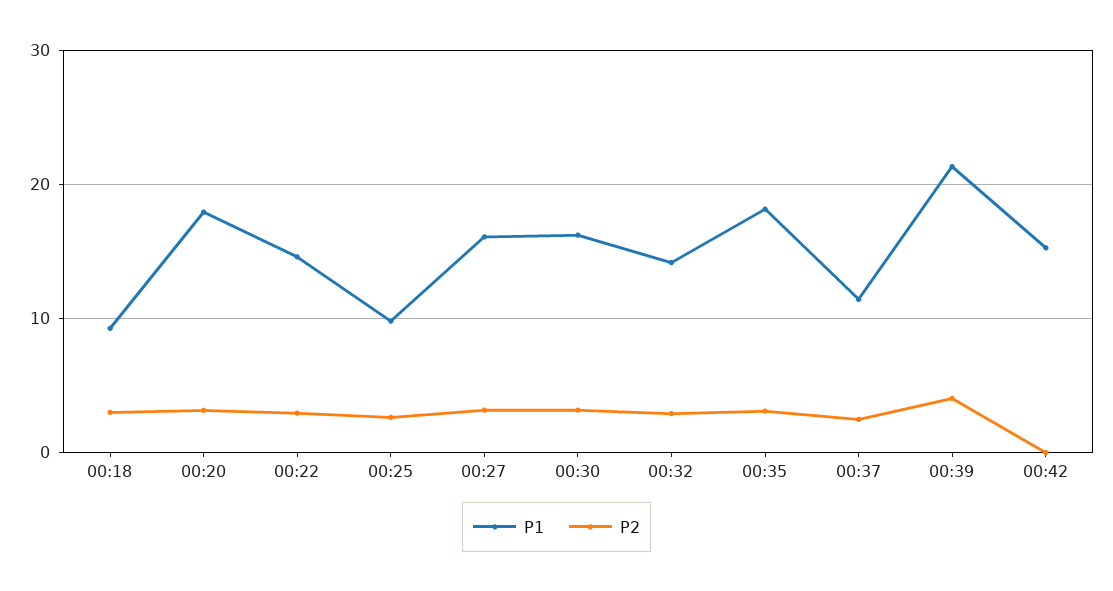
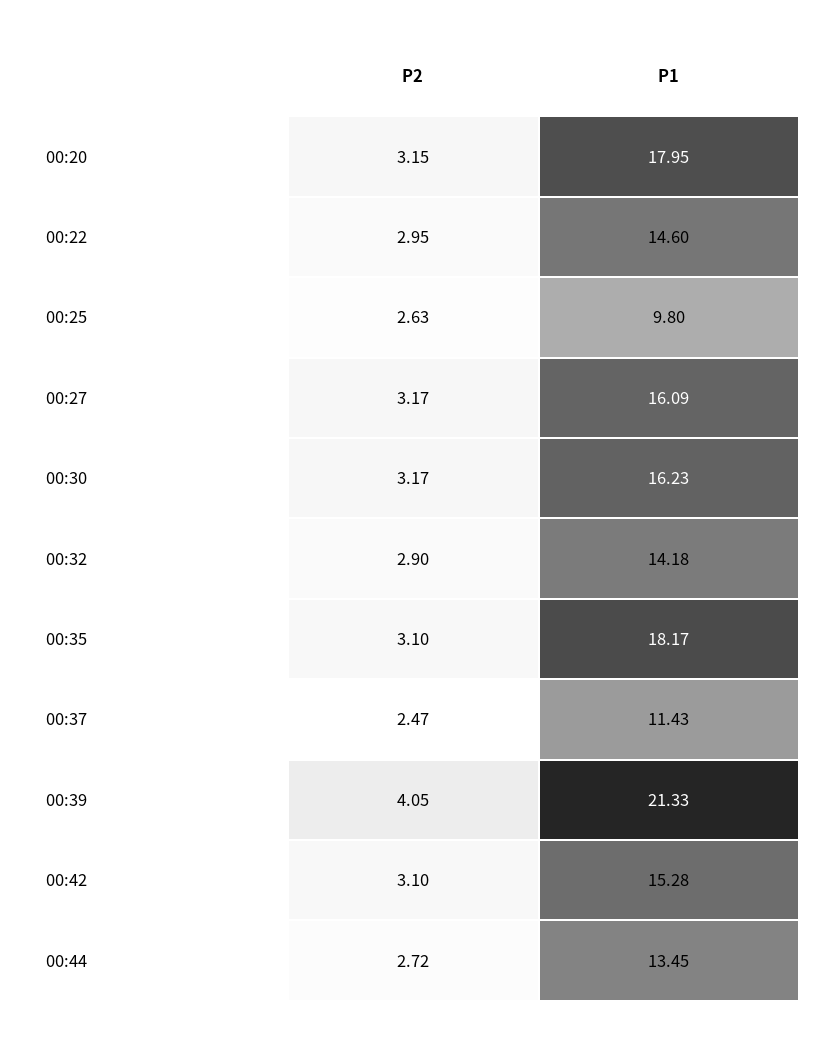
P1, 00:18: 9 -> none
P2, 00:18: 3 -> none
P2, 00:42: 0 -> 3.1
P2, 00:44: none -> 2.72
P1, 00:44: none -> 13.45

